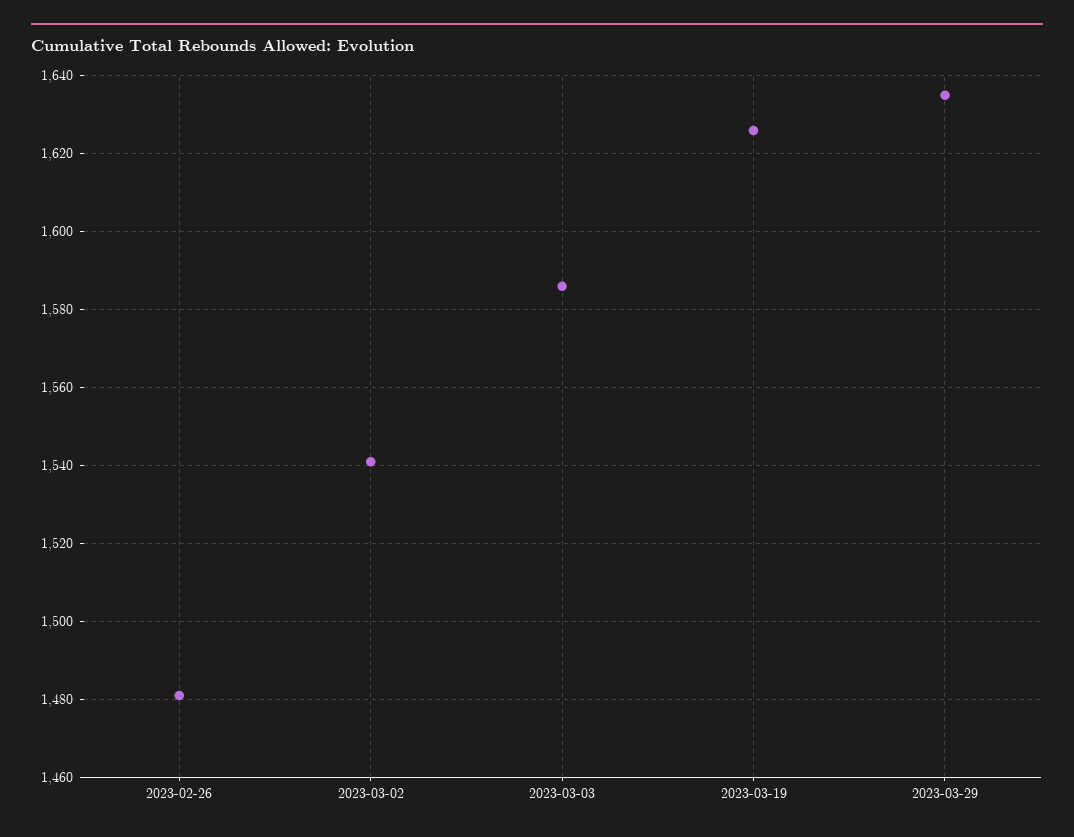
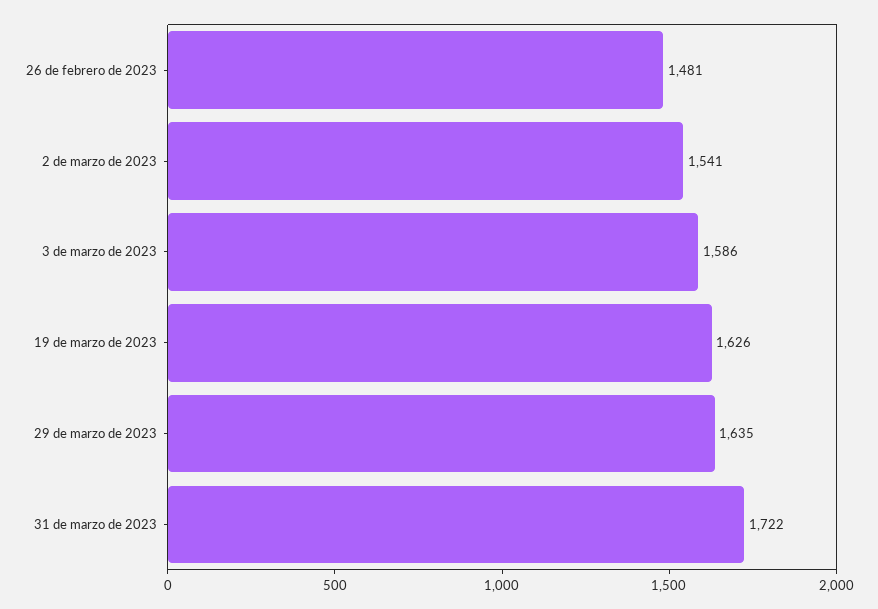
31 de marzo de 2023: none -> 1722

